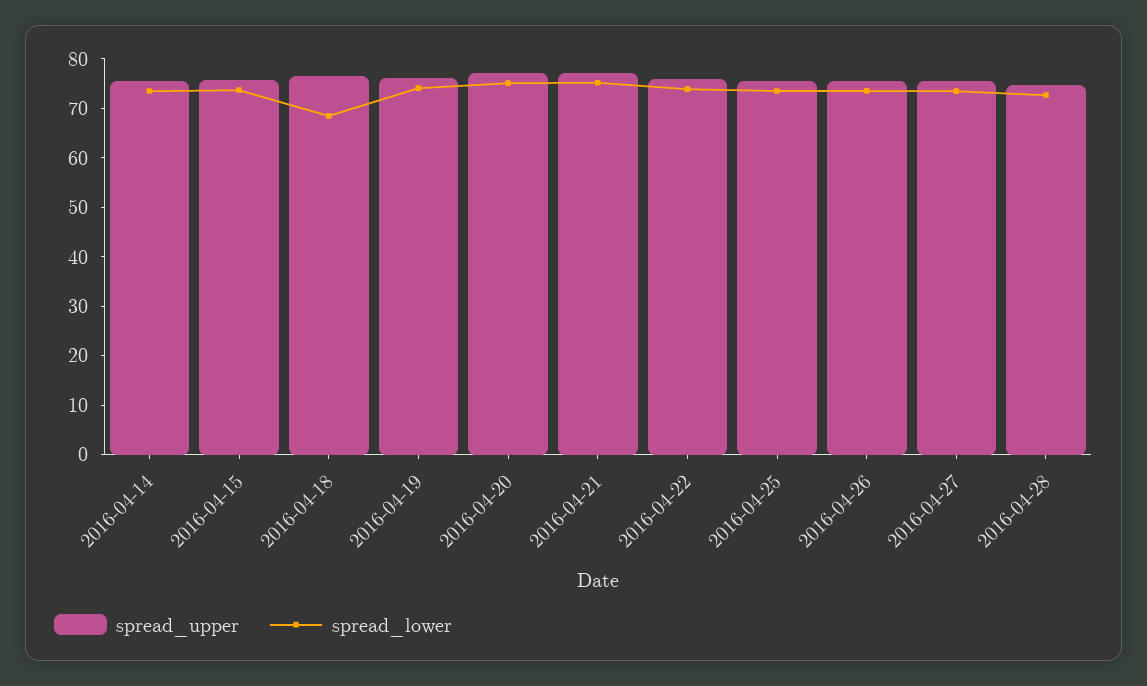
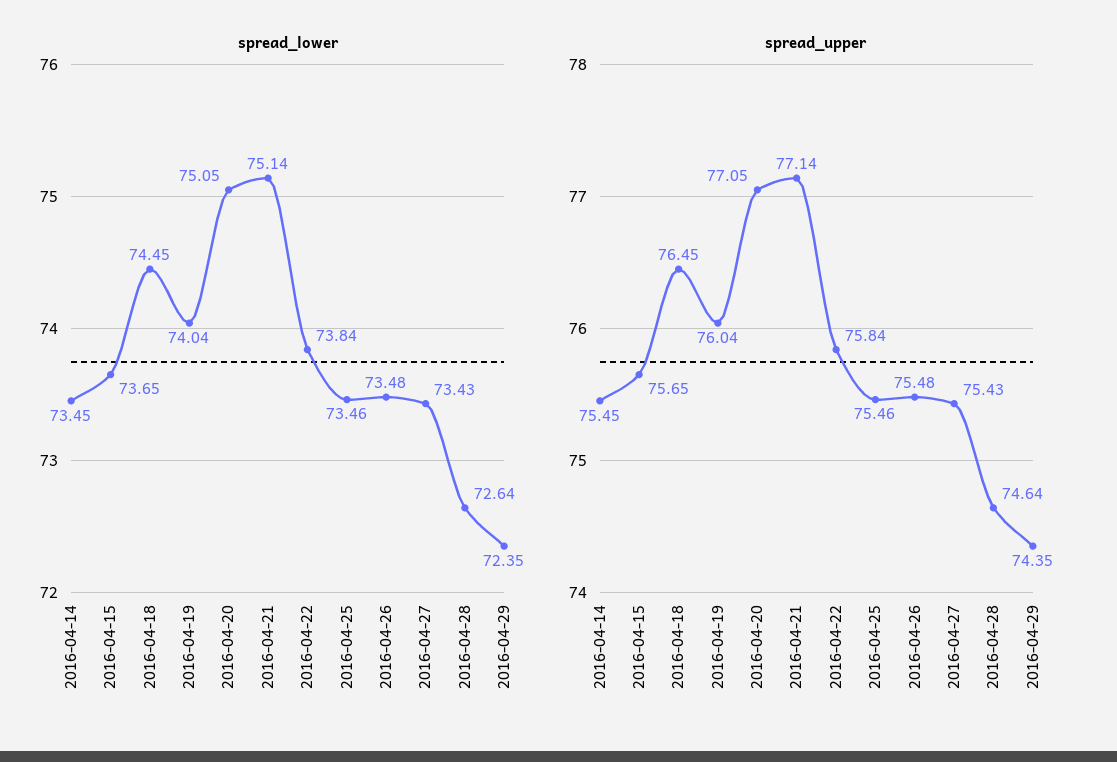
spread_lower, 2016-04-18: 68 -> 74.45
spread_lower, 2016-04-29: none -> 72.35
spread_upper, 2016-04-29: none -> 74.35

